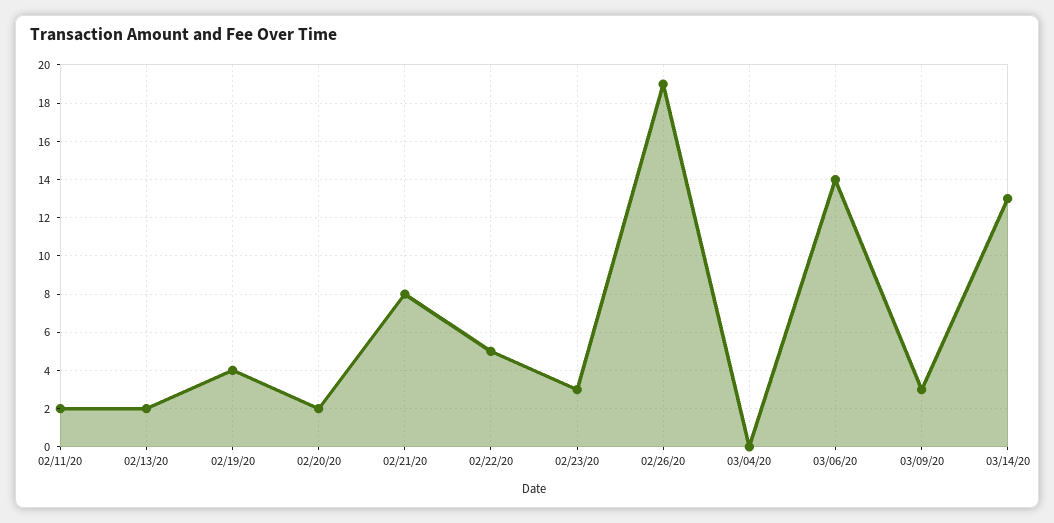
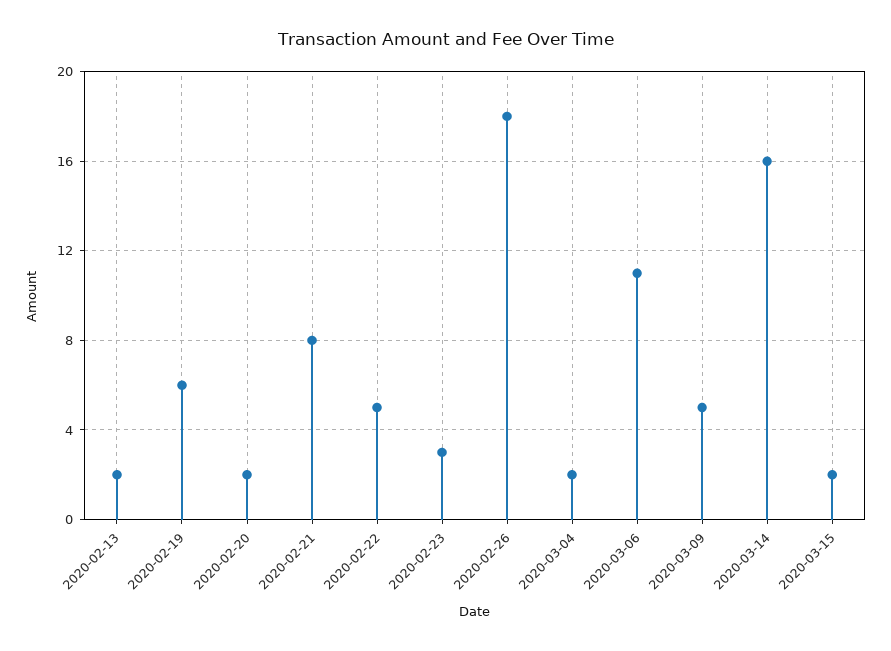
02/11/20: 2 -> none
02/19/20: 4 -> 6
02/26/20: 19 -> 18
03/04/20: 0 -> 2
03/06/20: 14 -> 11
03/09/20: 3 -> 5
03/14/20: 13 -> 16
2020-03-15: none -> 2

